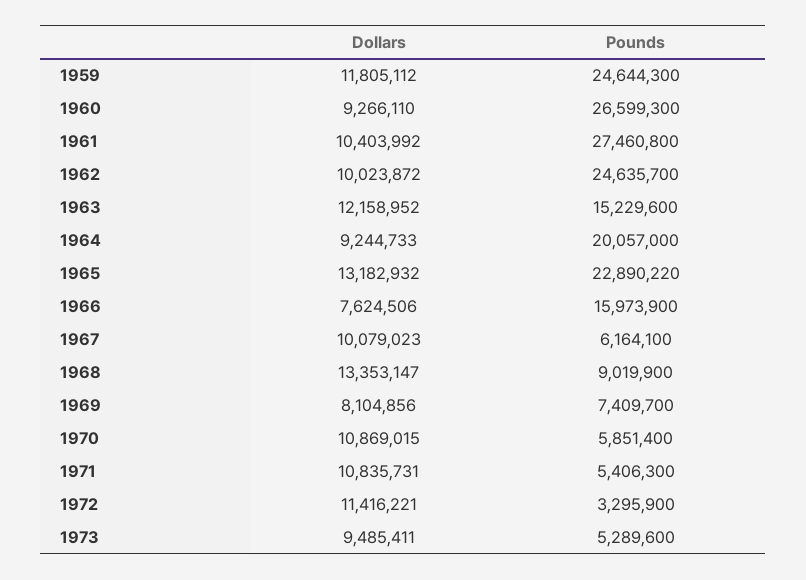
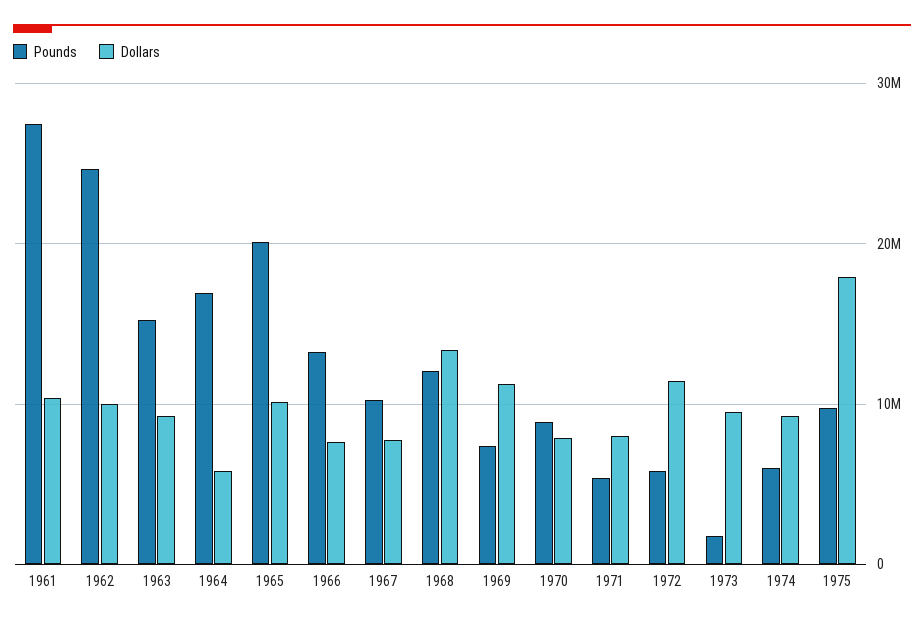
Dollars, 1959: 11805112 -> none
Pounds, 1959: 24644300 -> none
Dollars, 1960: 9266110 -> none
Pounds, 1960: 26599300 -> none
Dollars, 1963: 12158952 -> 9000000
Dollars, 1964: 9244733 -> 6000000
Pounds, 1964: 20057000 -> 17000000
Dollars, 1965: 13182932 -> 10000000
Pounds, 1965: 22890220 -> 20000000
Pounds, 1966: 15973900 -> 13000000
Dollars, 1967: 10079023 -> 8000000
Pounds, 1967: 6164100 -> 10000000
Pounds, 1968: 9019900 -> 12000000
Dollars, 1969: 8104856 -> 11000000
Dollars, 1970: 10869015 -> 8000000
Pounds, 1970: 5851400 -> 9000000
Dollars, 1971: 10835731 -> 8000000
Pounds, 1972: 3295900 -> 6000000
Pounds, 1973: 5289600 -> 2000000
Pounds, 1974: none -> 6000000
Dollars, 1974: none -> 9000000
Pounds, 1975: none -> 10000000
Dollars, 1975: none -> 18000000

